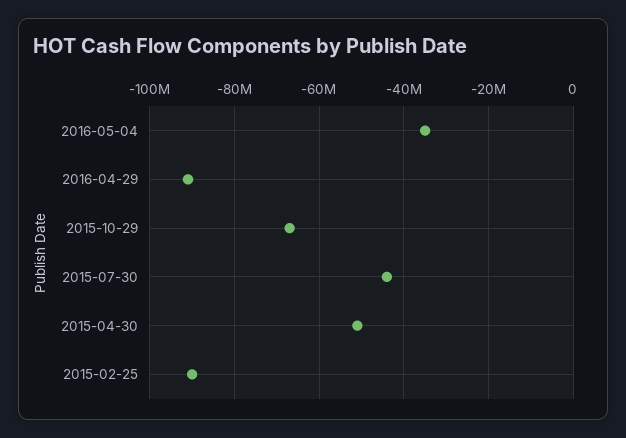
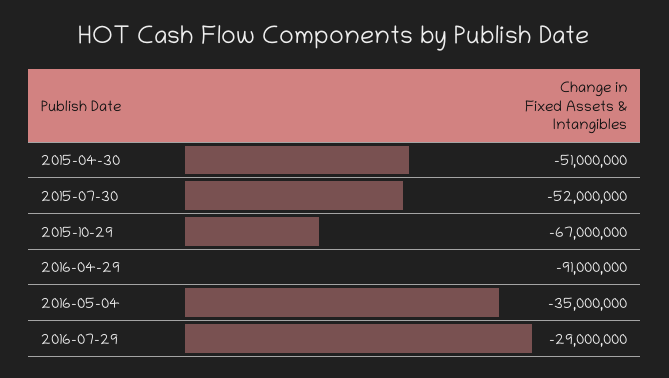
2015-07-30: -44000000 -> -52000000
2015-02-25: -90000000 -> none
2016-07-29: none -> -29000000

